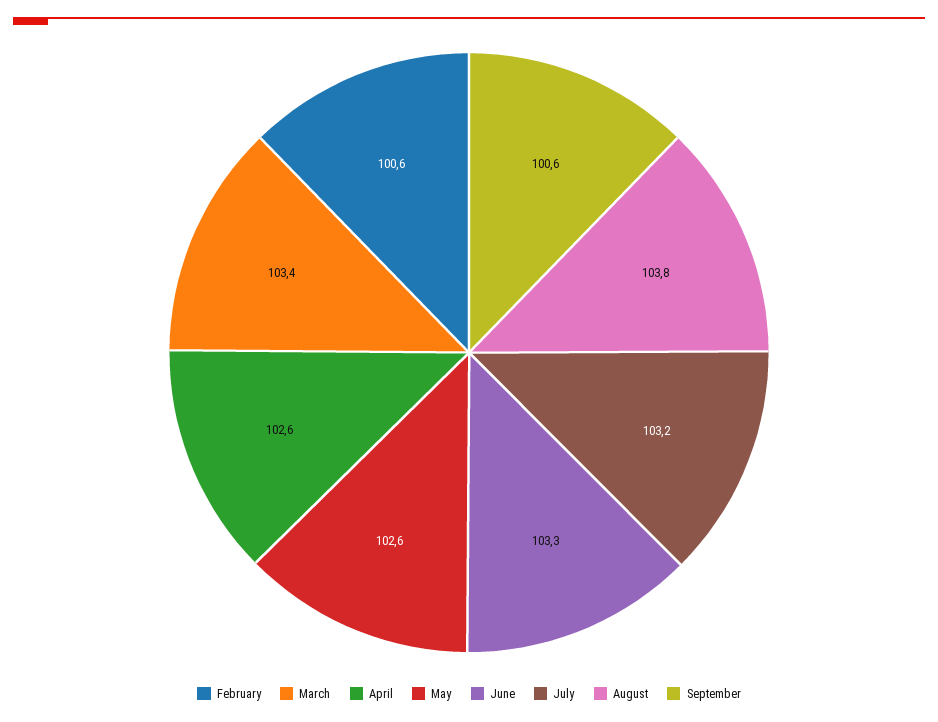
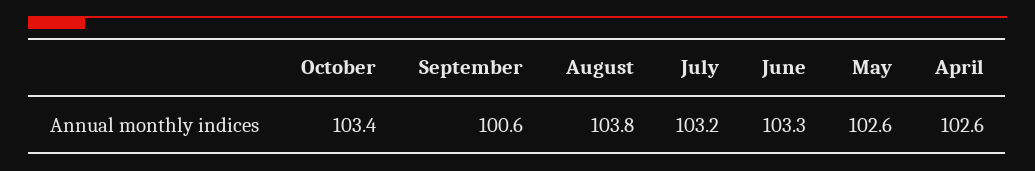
February: 100.6 -> none
March: 103.4 -> none
October: none -> 103.4

